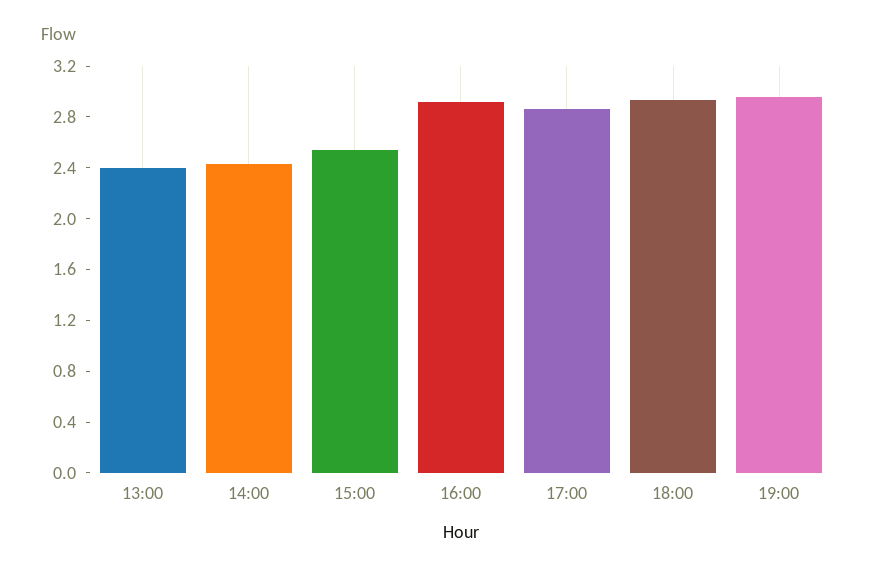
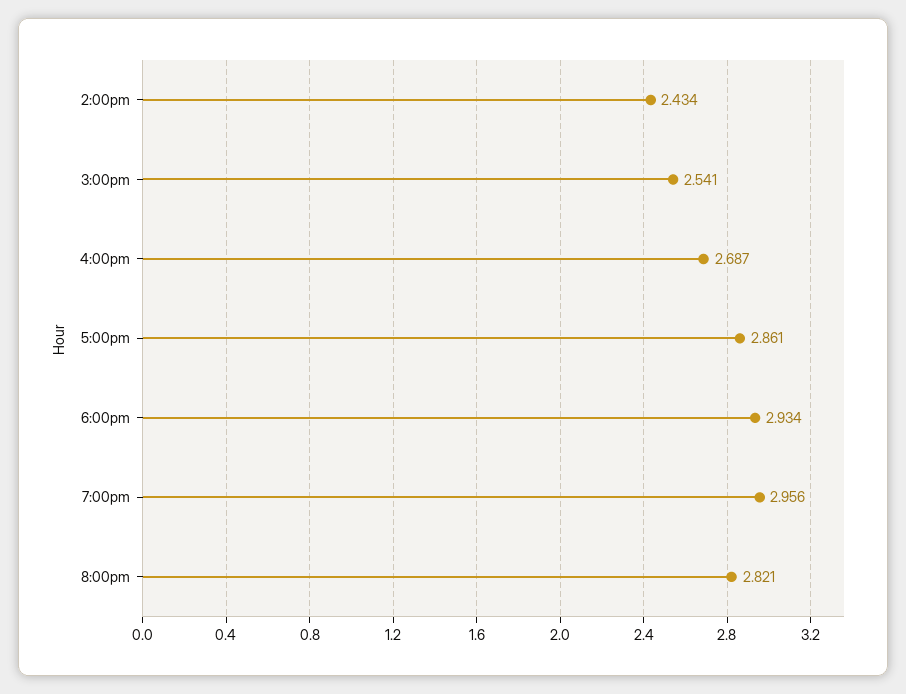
13:00: 2.4 -> none
16:00: 2.9 -> 2.687
8:00pm: none -> 2.821

